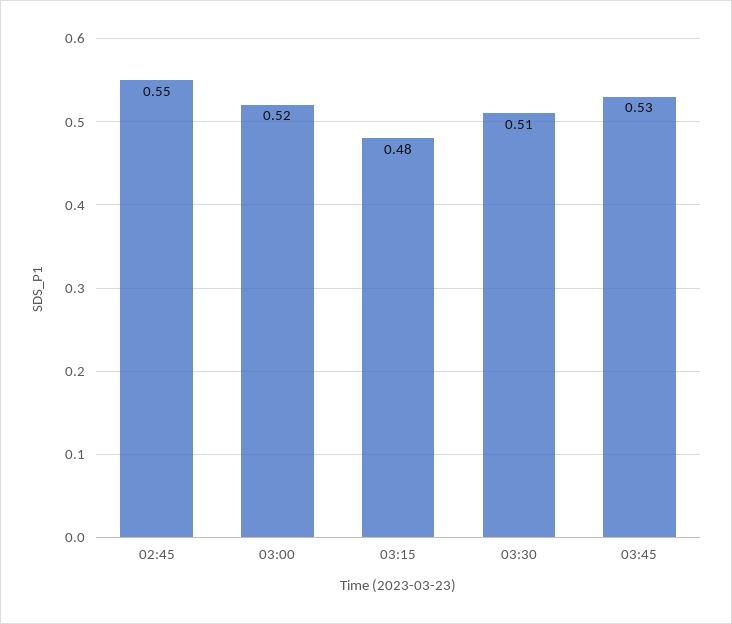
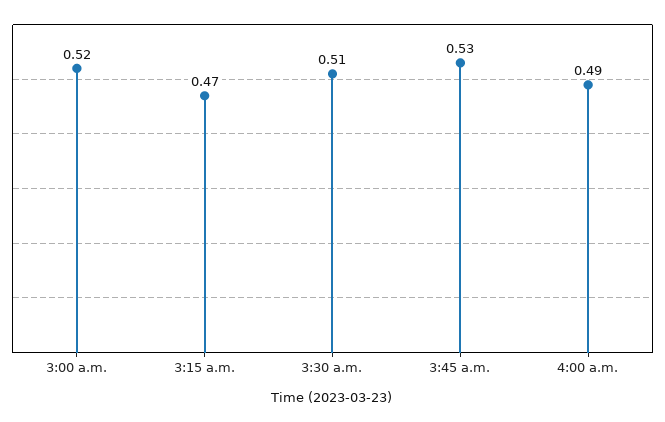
02:45: 0.55 -> none
03:15: 0.48 -> 0.47
4:00 a.m.: none -> 0.49

